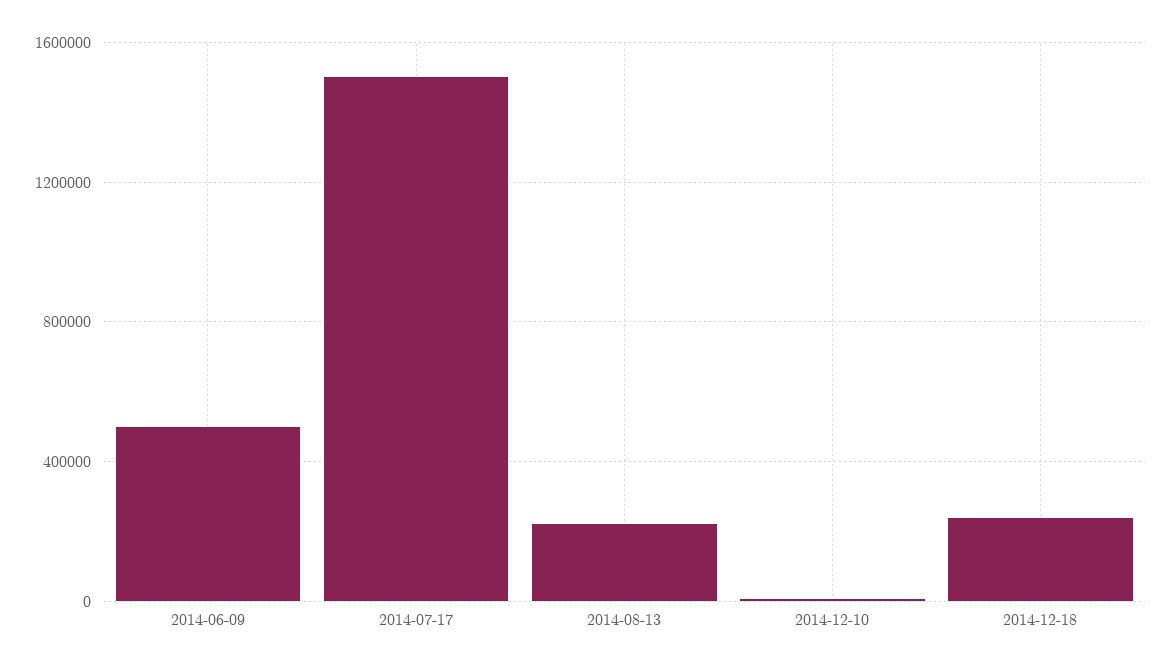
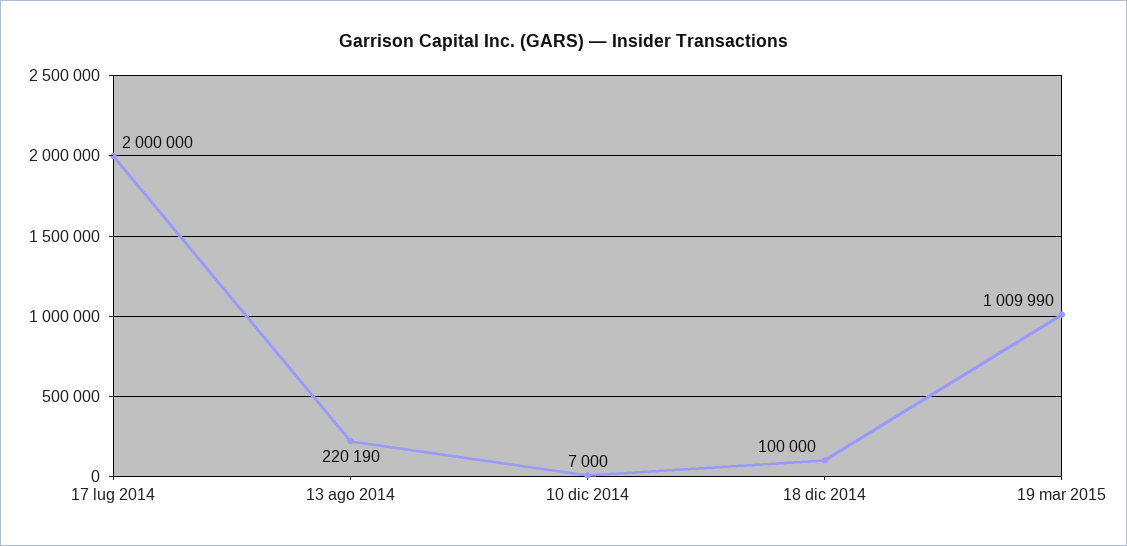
2014-06-09: 500000 -> none
2014-07-17: 1500000 -> 2000000
2014-12-18: 250000 -> 100000
19 mar 2015: none -> 1009990

